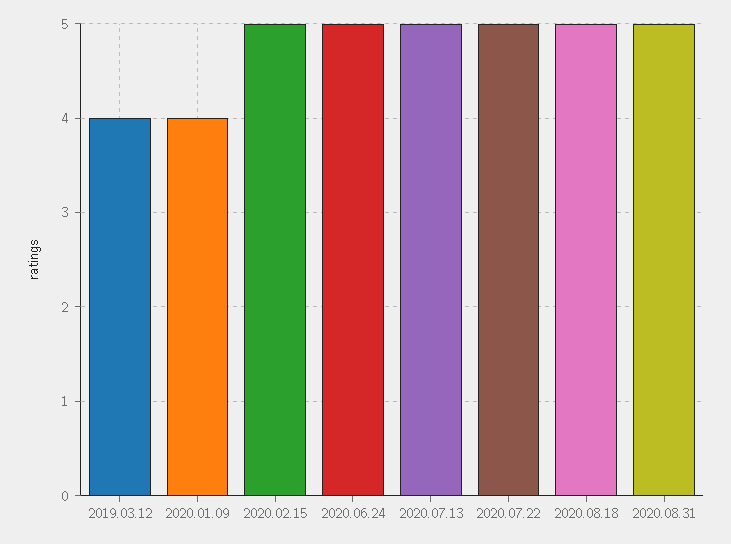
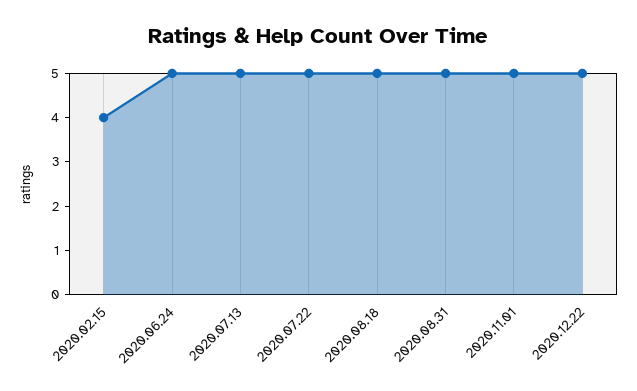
2019.03.12: 4 -> none
2020.01.09: 4 -> none
2020.02.15: 5 -> 4
2020.11.01: none -> 5
2020.12.22: none -> 5

